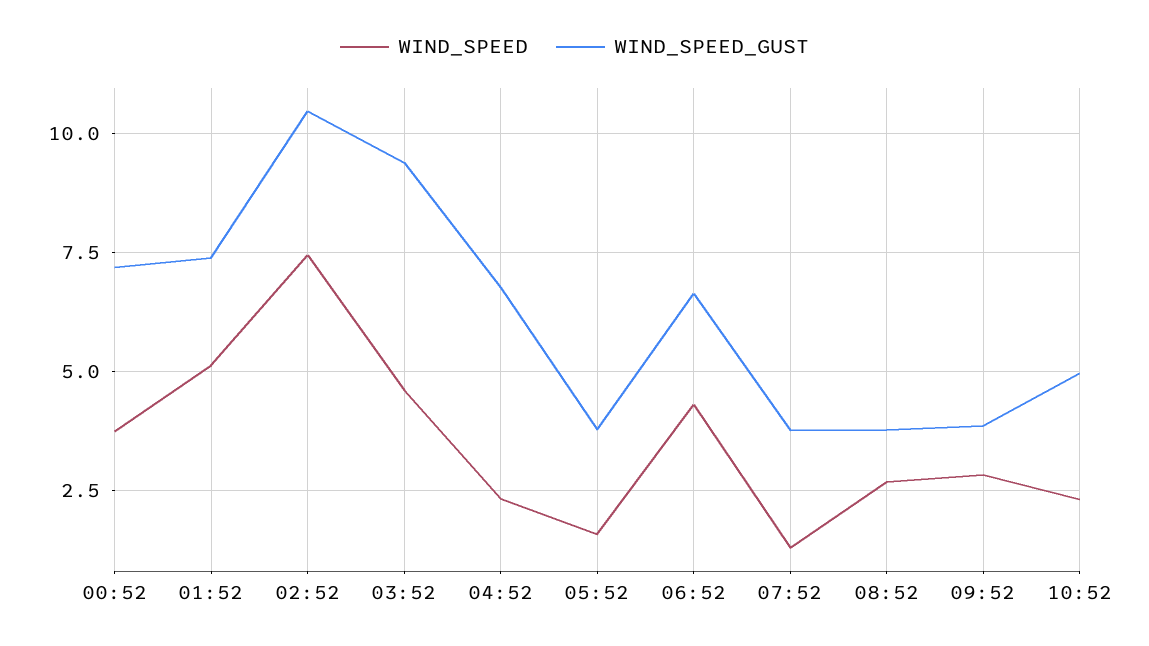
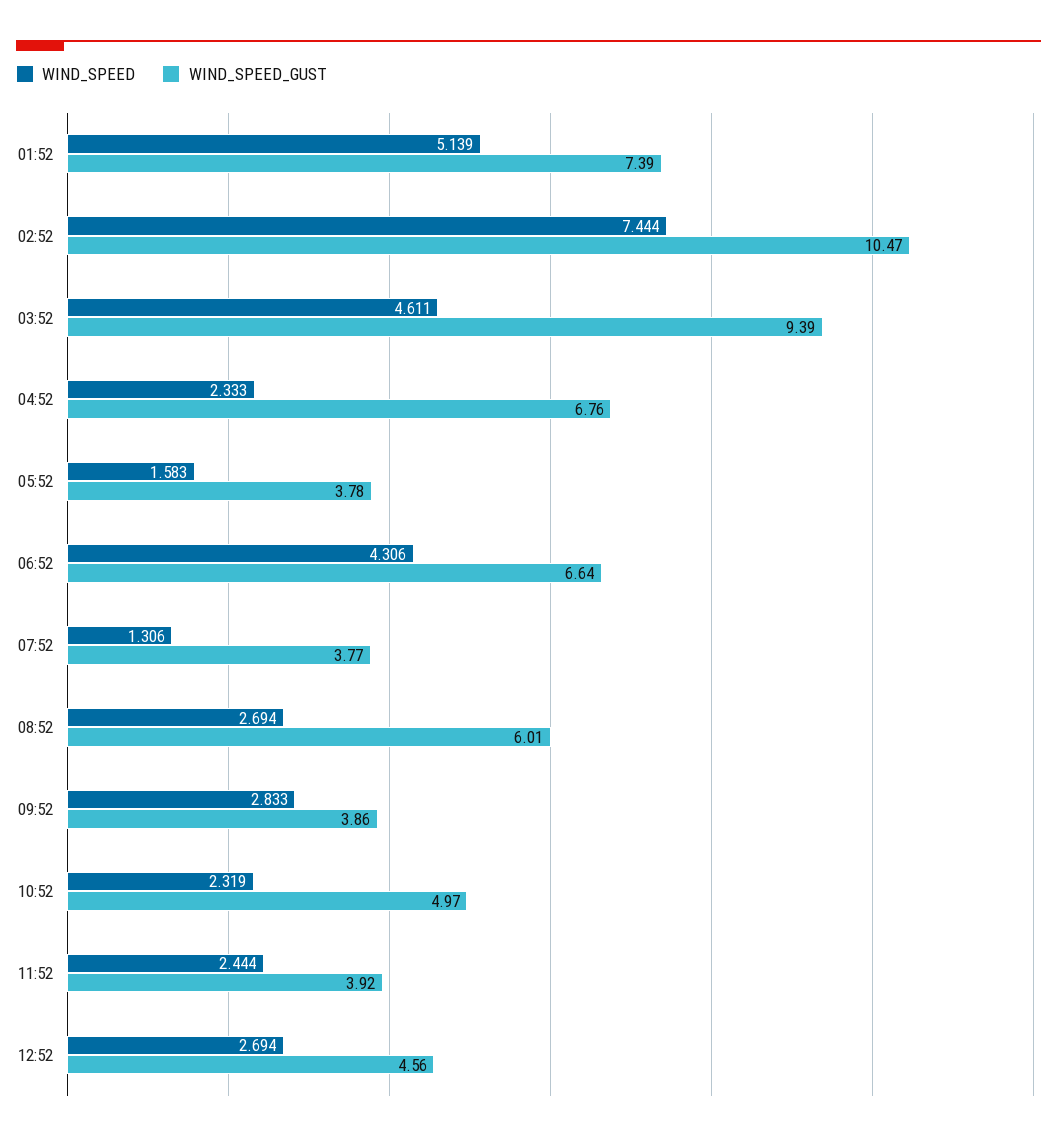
WIND_SPEED, 00:52: 3.75 -> none
WIND_SPEED_GUST, 00:52: 7.25 -> none
WIND_SPEED_GUST, 08:52: 3.75 -> 6.01
WIND_SPEED, 11:52: none -> 2.444
WIND_SPEED_GUST, 11:52: none -> 3.92
WIND_SPEED, 12:52: none -> 2.694
WIND_SPEED_GUST, 12:52: none -> 4.56

